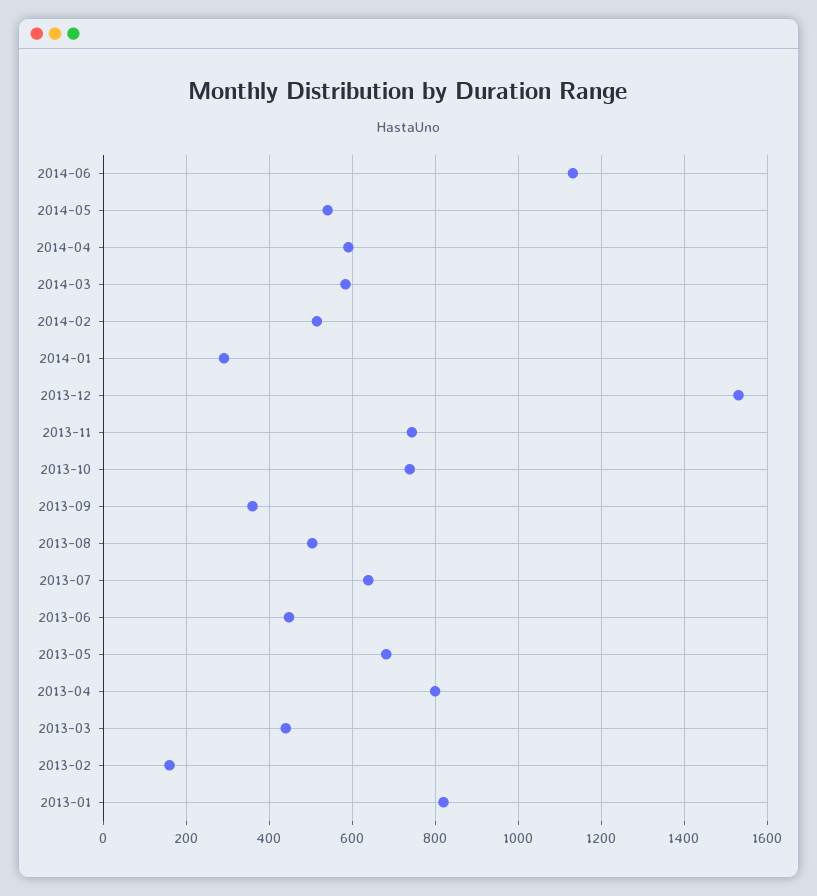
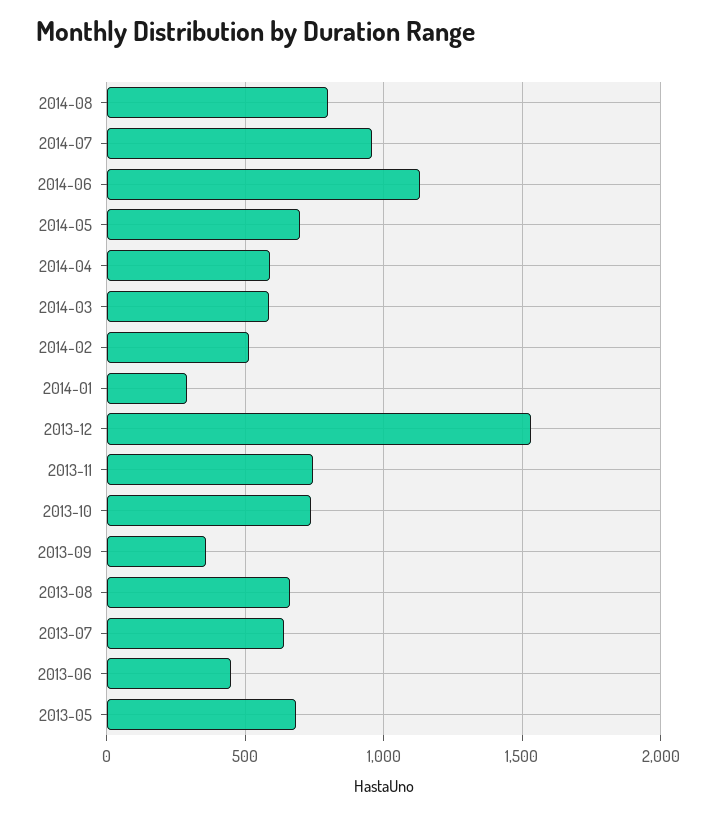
2014-05: 540 -> 700
2013-08: 500 -> 650
2013-04: 800 -> none
2013-03: 440 -> none
2013-02: 160 -> none
2013-01: 820 -> none
2014-08: none -> 800
2014-07: none -> 950

